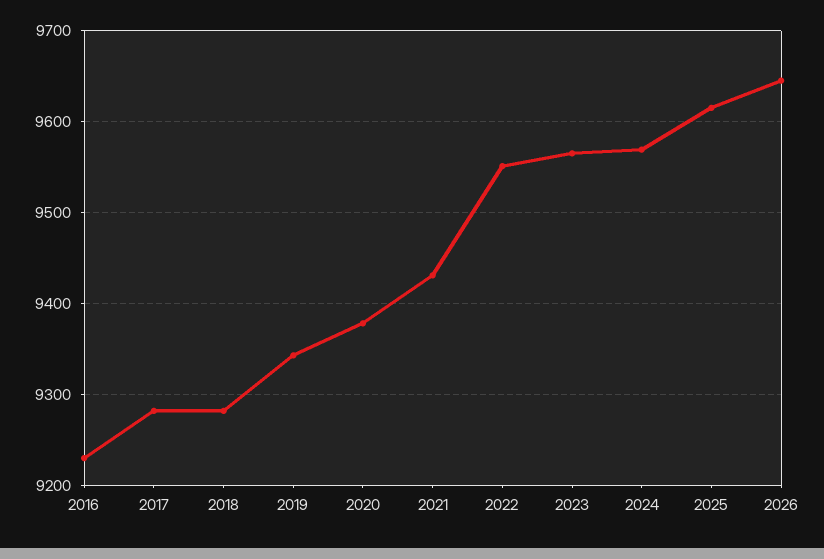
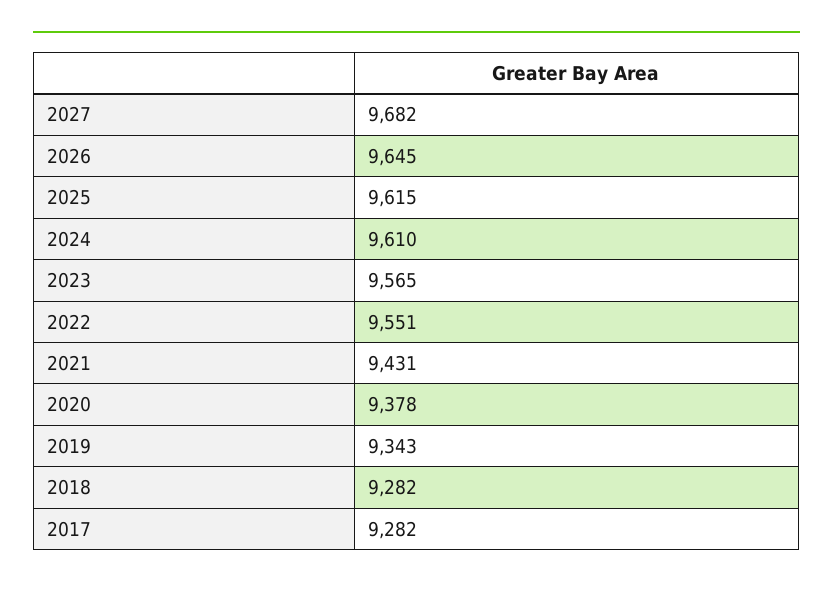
2016: 9230 -> none
2024: 9570 -> 9610
2027: none -> 9682

